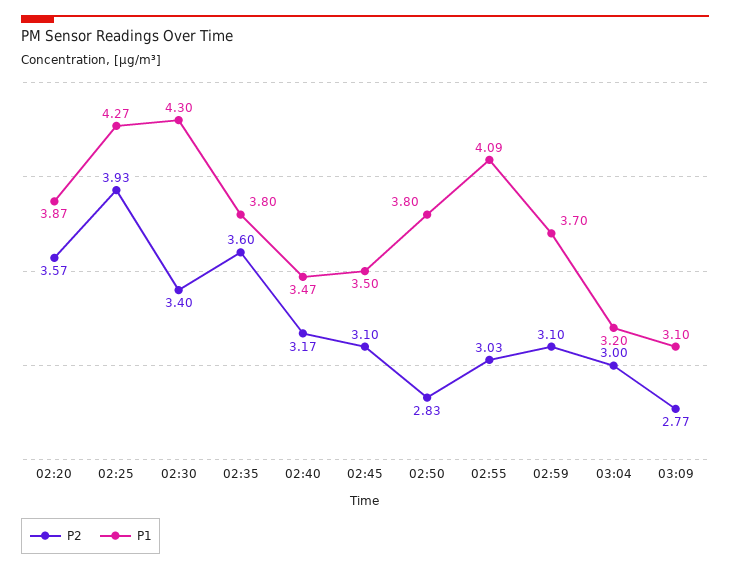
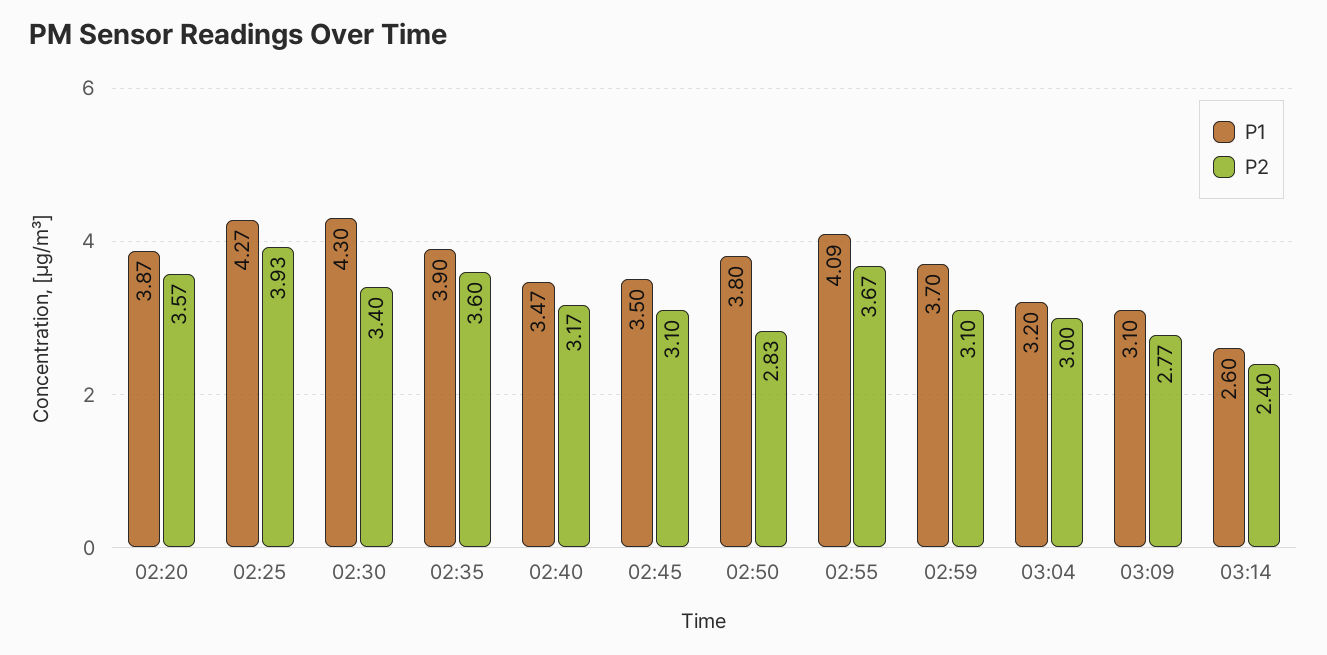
P1, 02:35: 3.8 -> 3.9
P2, 02:55: 3.03 -> 3.67
P1, 03:14: none -> 2.6
P2, 03:14: none -> 2.4

